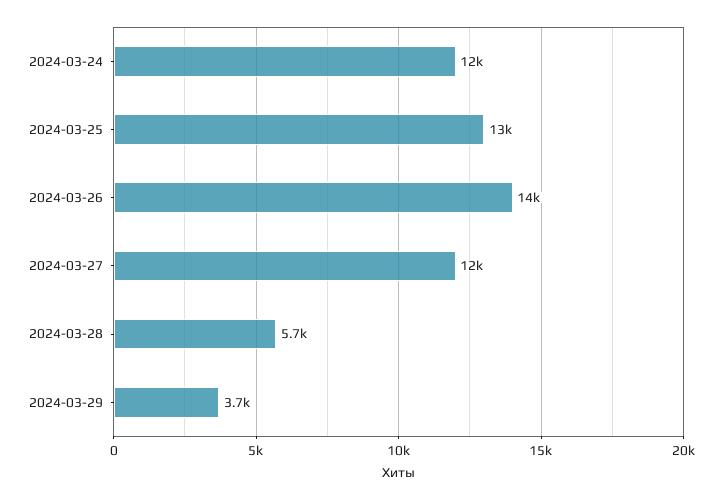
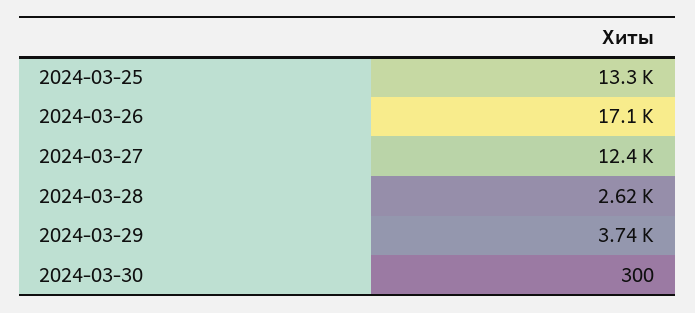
2024-03-24: 12000 -> none
2024-03-26: 14000 -> 17100
2024-03-28: 5700 -> 2620
2024-03-30: none -> 300

